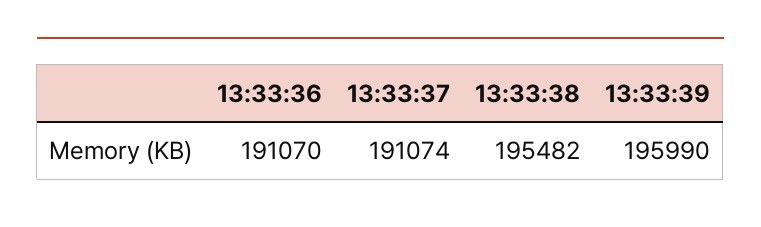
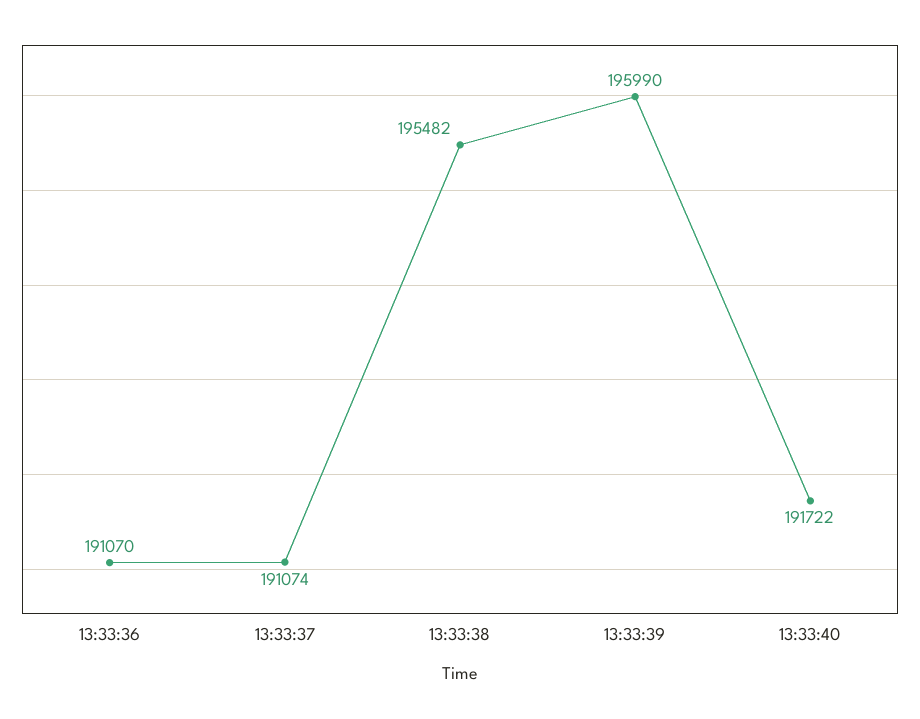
13:33:40: none -> 191722

